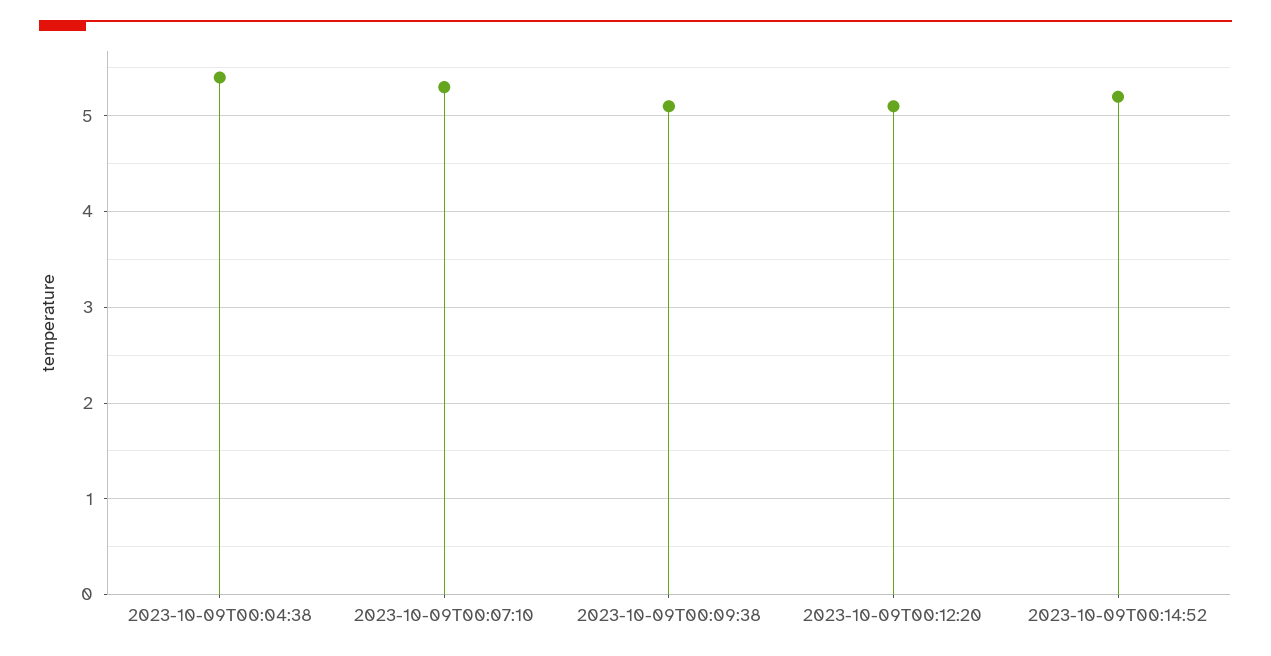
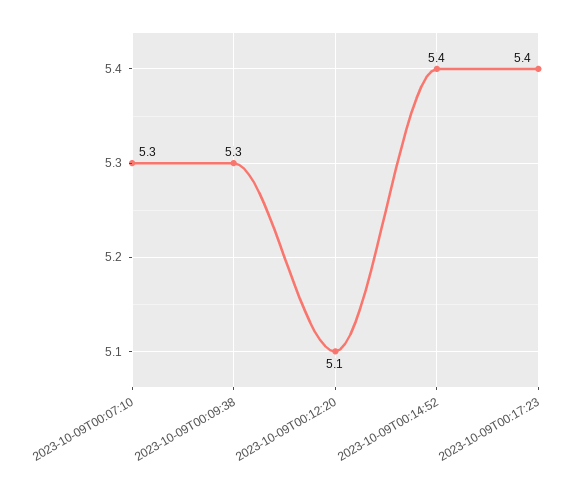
2023-10-09T00:04:38: 5.4 -> none
2023-10-09T00:09:38: 5.1 -> 5.3
2023-10-09T00:14:52: 5.2 -> 5.4
2023-10-09T00:17:23: none -> 5.4

